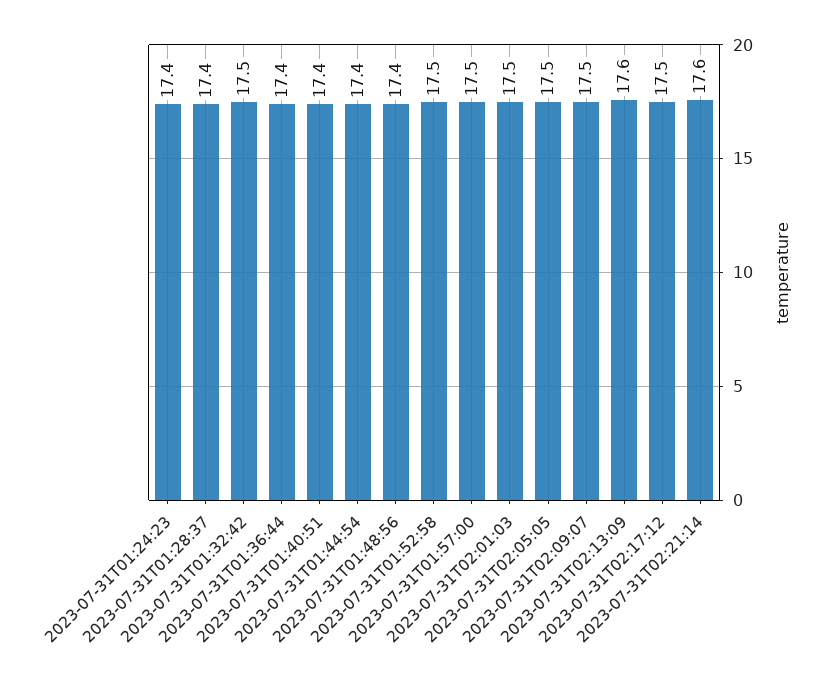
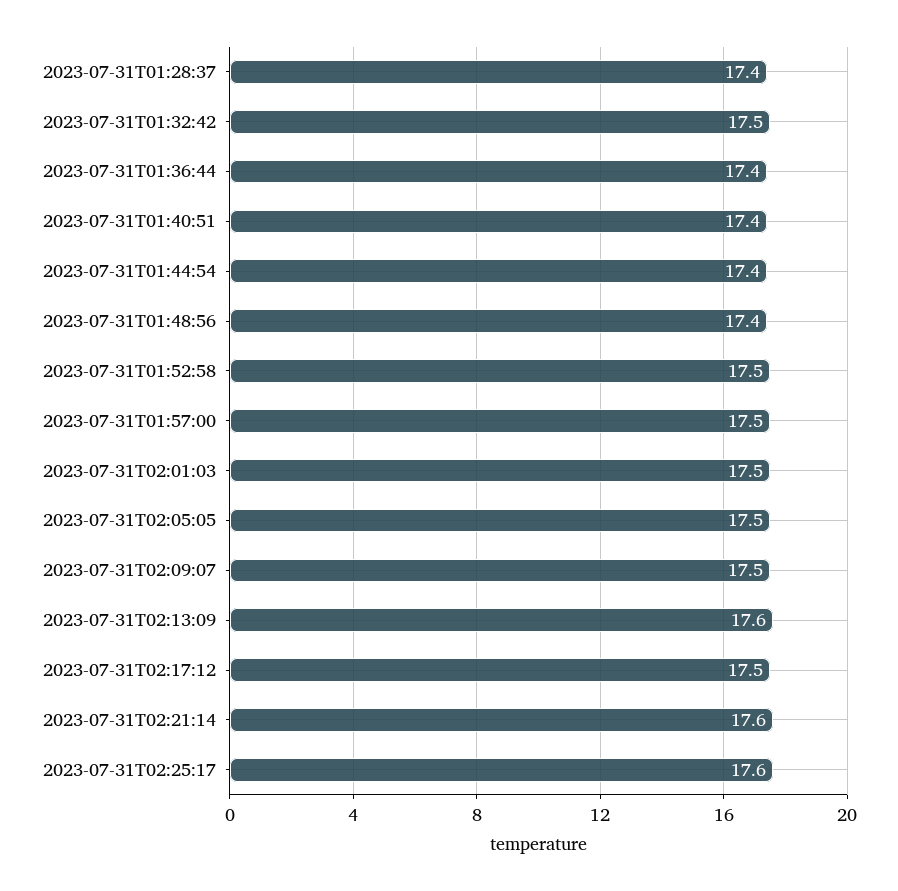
2023-07-31T01:24:23: 17.4 -> none
2023-07-31T02:25:17: none -> 17.6

